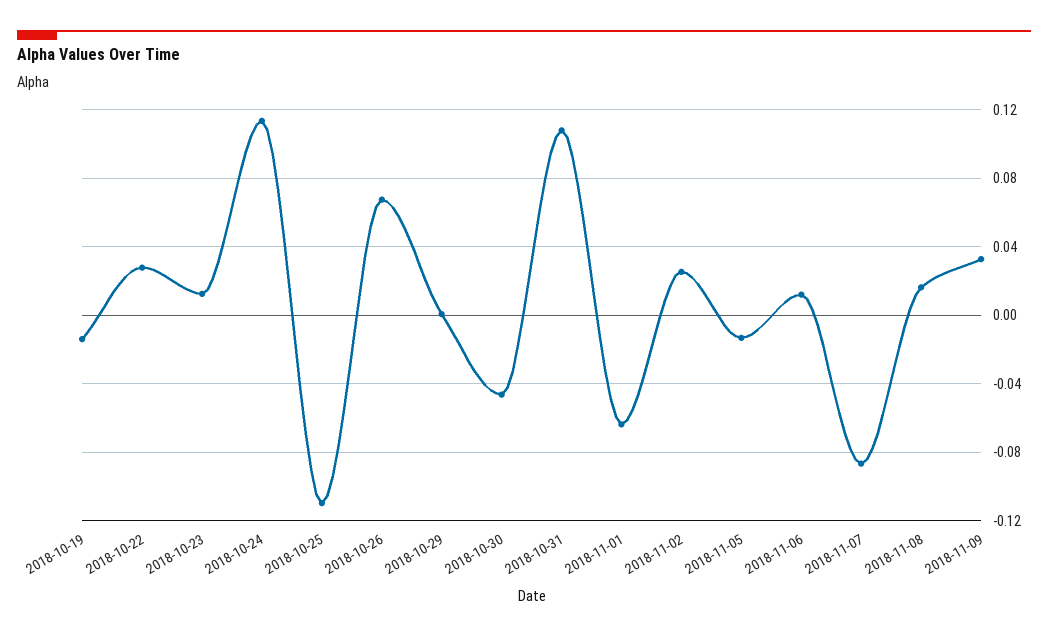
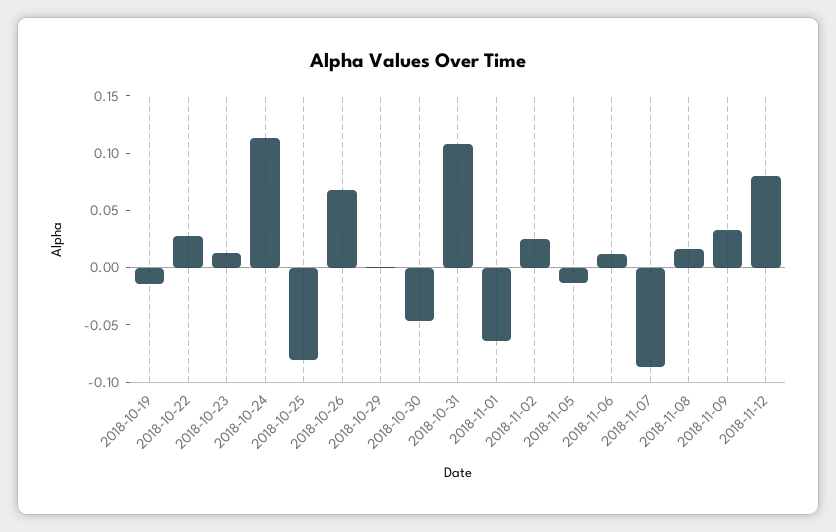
2018-10-25: -0.11 -> -0.08
2018-11-12: none -> 0.08

